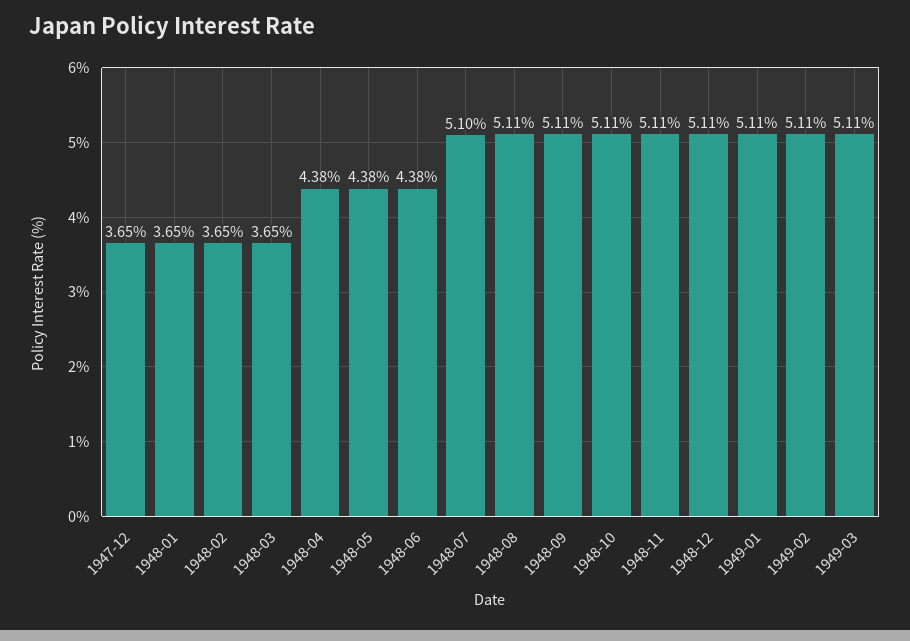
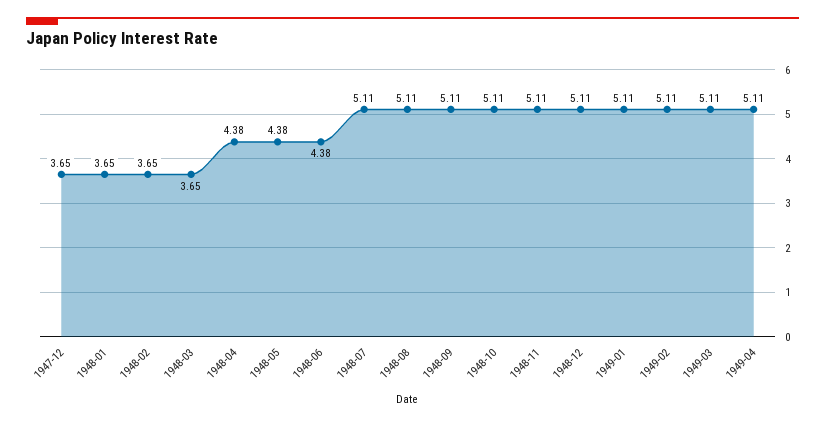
1948-07: 5.1 -> 5.11
1949-04: none -> 5.11

